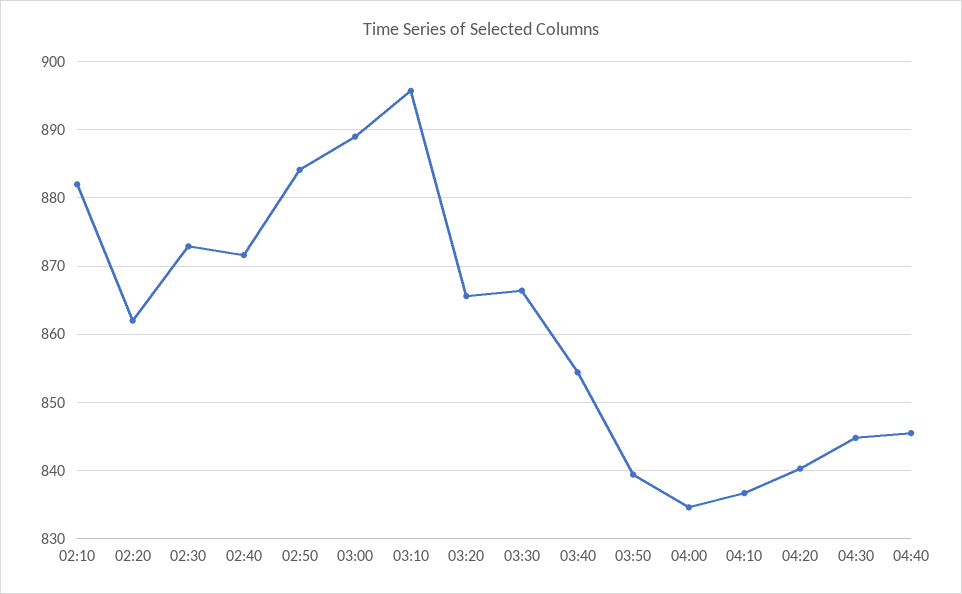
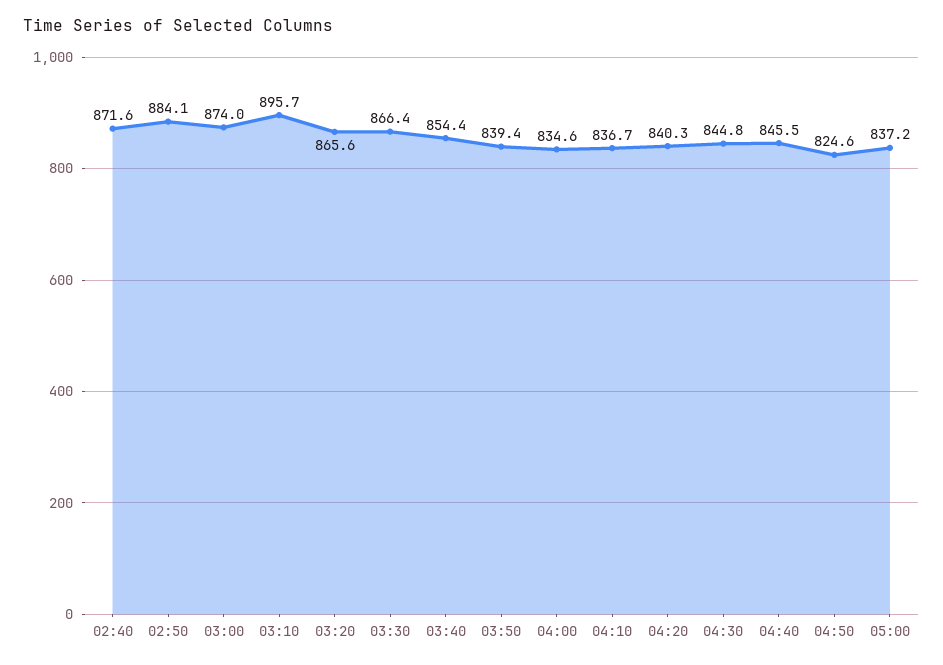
02:10: 882 -> none
02:20: 862 -> none
02:30: 873 -> none
03:00: 889 -> 874
04:50: none -> 824.6
05:00: none -> 837.2

